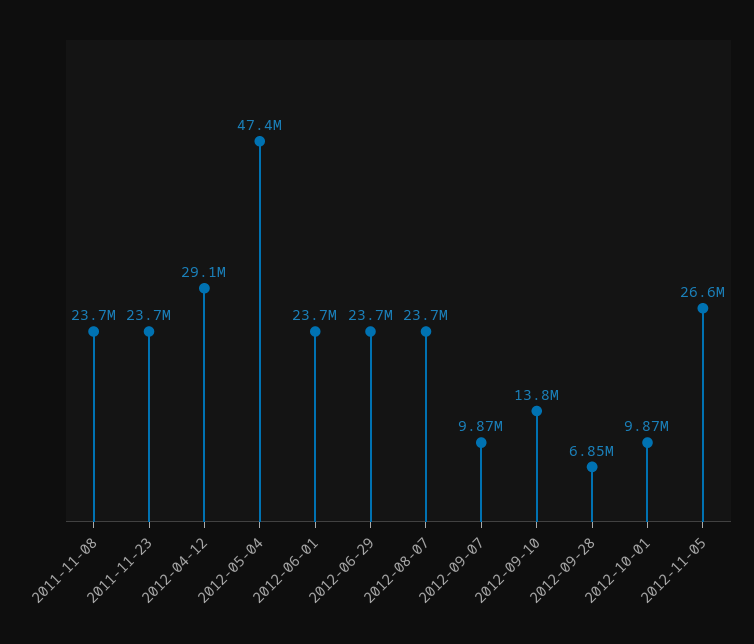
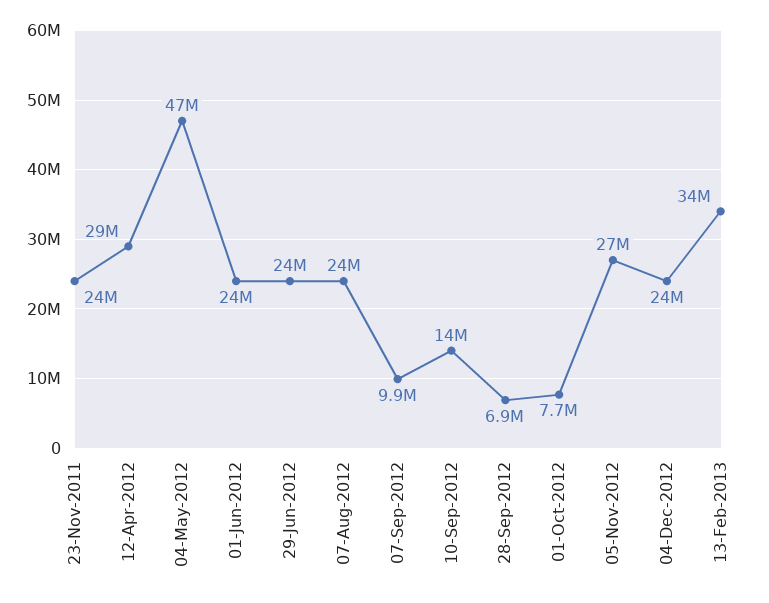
2011-11-08: 23700000 -> none
2012-10-01: 9870000 -> 7700000
04-Dec-2012: none -> 24000000
13-Feb-2013: none -> 34000000

